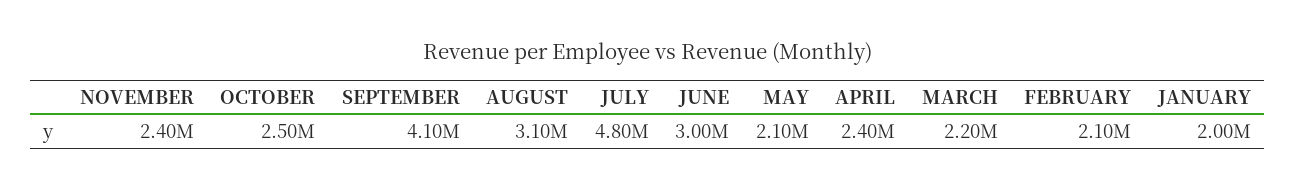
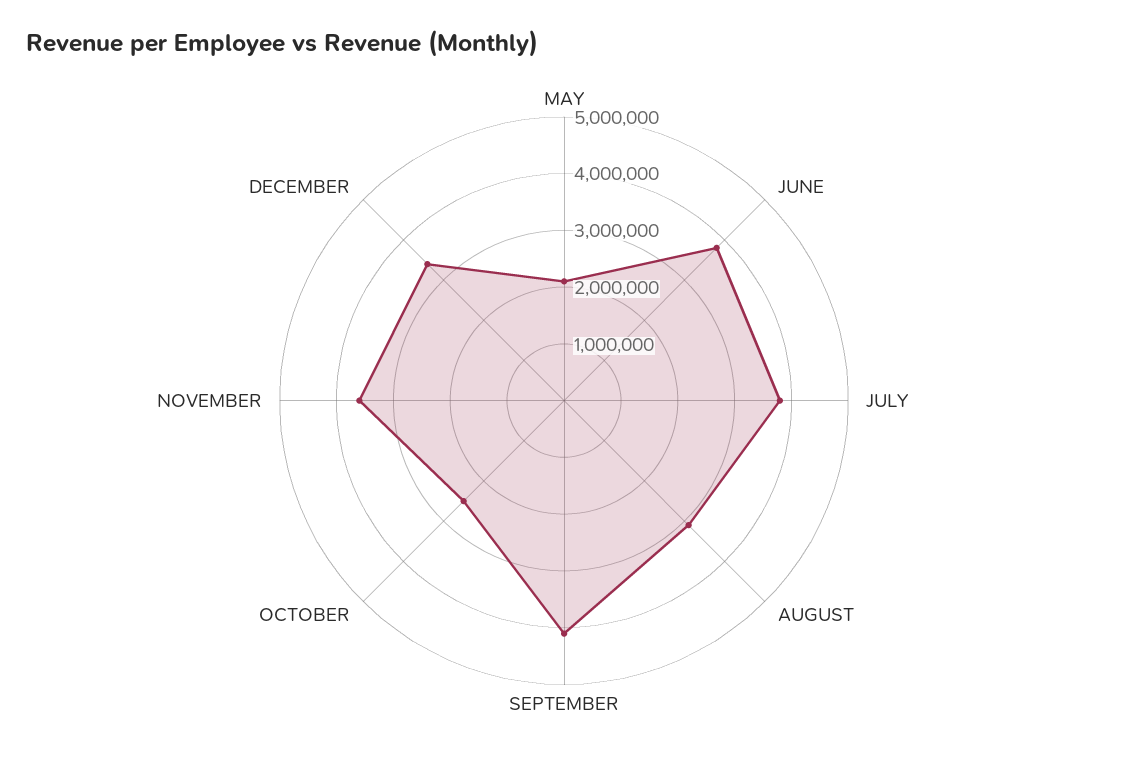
NOVEMBER: 2400000 -> 3600000
JULY: 4800000 -> 3800000
JUNE: 3000000 -> 3800000
APRIL: 2400000 -> none
MARCH: 2200000 -> none
FEBRUARY: 2100000 -> none
JANUARY: 2000000 -> none
DECEMBER: none -> 3400000

